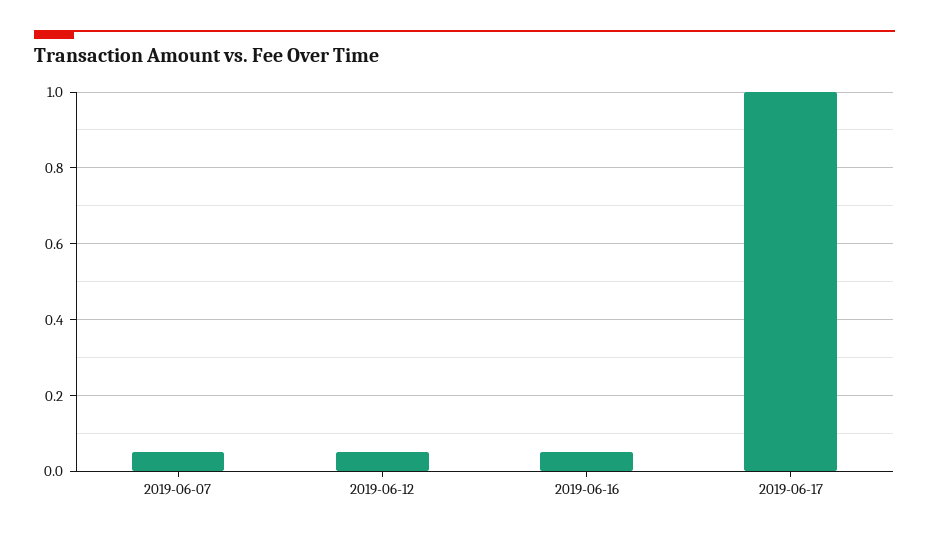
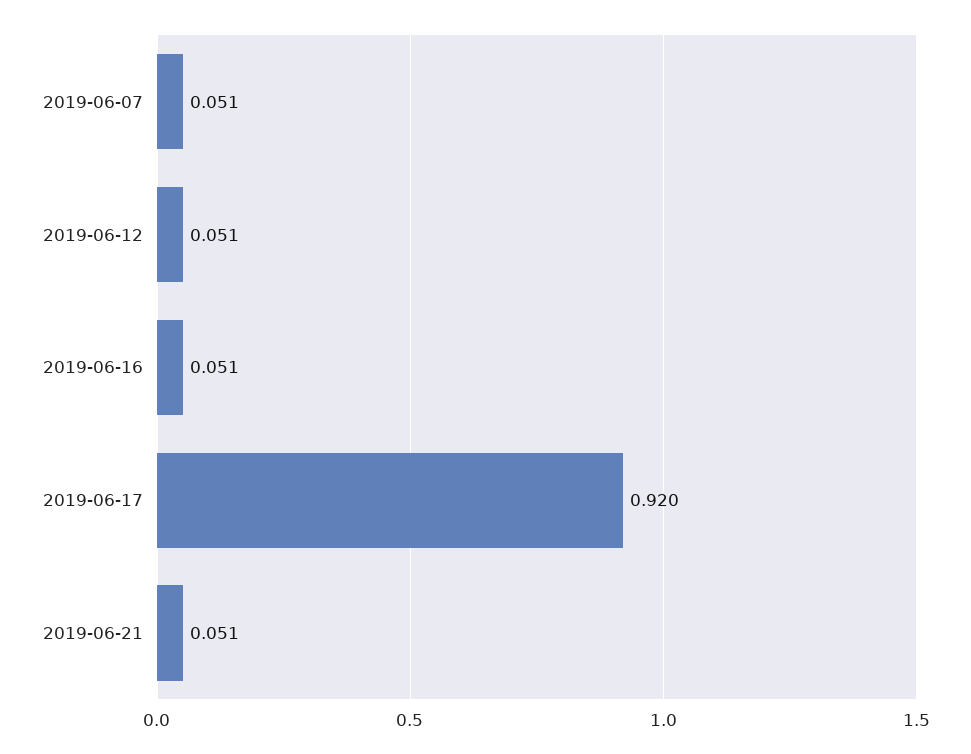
2019-06-17: 1 -> 0.92
2019-06-21: none -> 0.051

